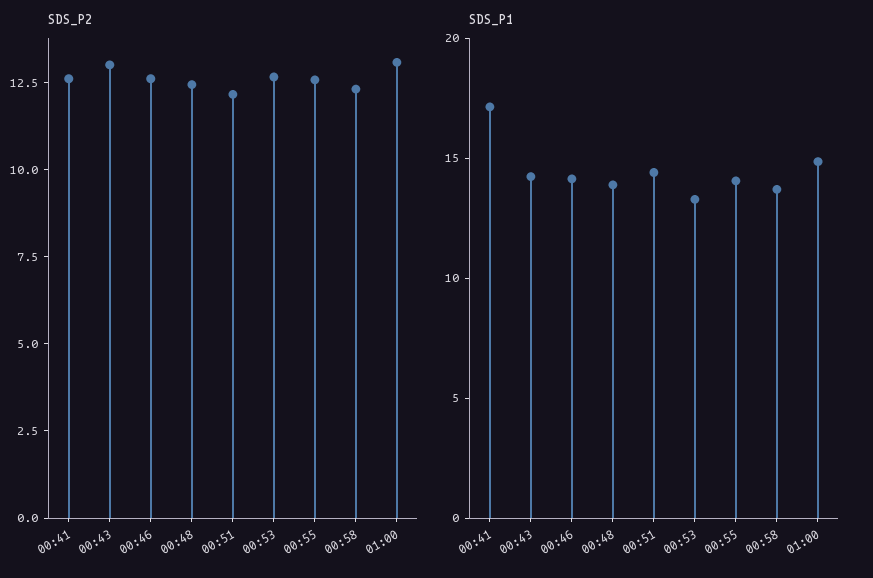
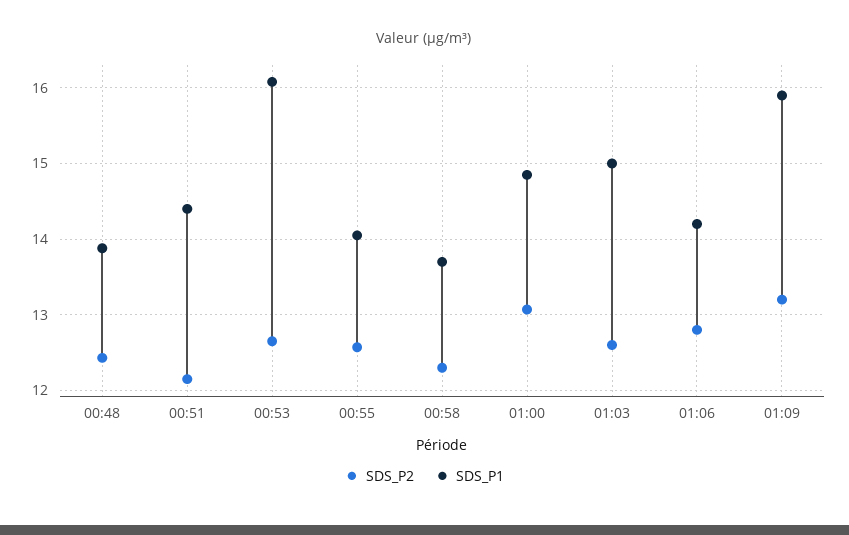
SDS_P2, 00:41: 12.5 -> none
SDS_P2, 00:43: 13 -> none
SDS_P2, 00:46: 12.5 -> none
SDS_P1, 00:41: 17 -> none
SDS_P1, 00:43: 14 -> none
SDS_P1, 00:46: 14 -> none
SDS_P1, 00:53: 13 -> 16.1
SDS_P2, 01:03: none -> 12.6
SDS_P1, 01:03: none -> 15
SDS_P2, 01:06: none -> 12.8
SDS_P1, 01:06: none -> 14.2
SDS_P2, 01:09: none -> 13.2
SDS_P1, 01:09: none -> 15.9

